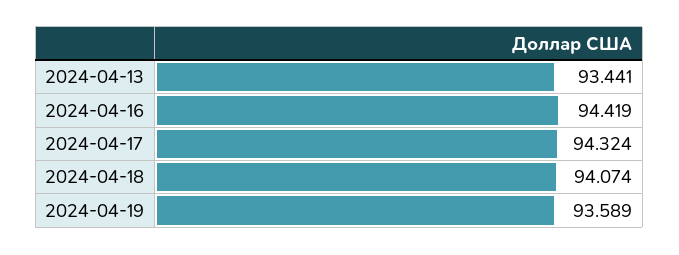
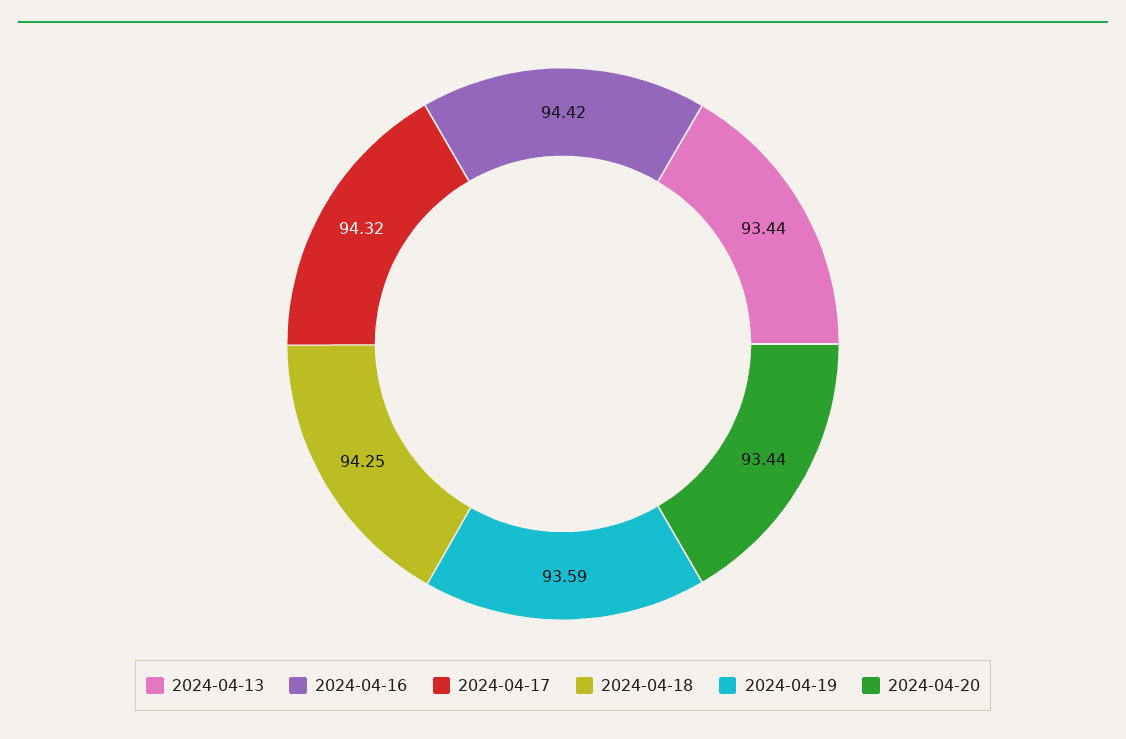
2024-04-18: 94.074 -> 94.25
2024-04-20: none -> 93.44

